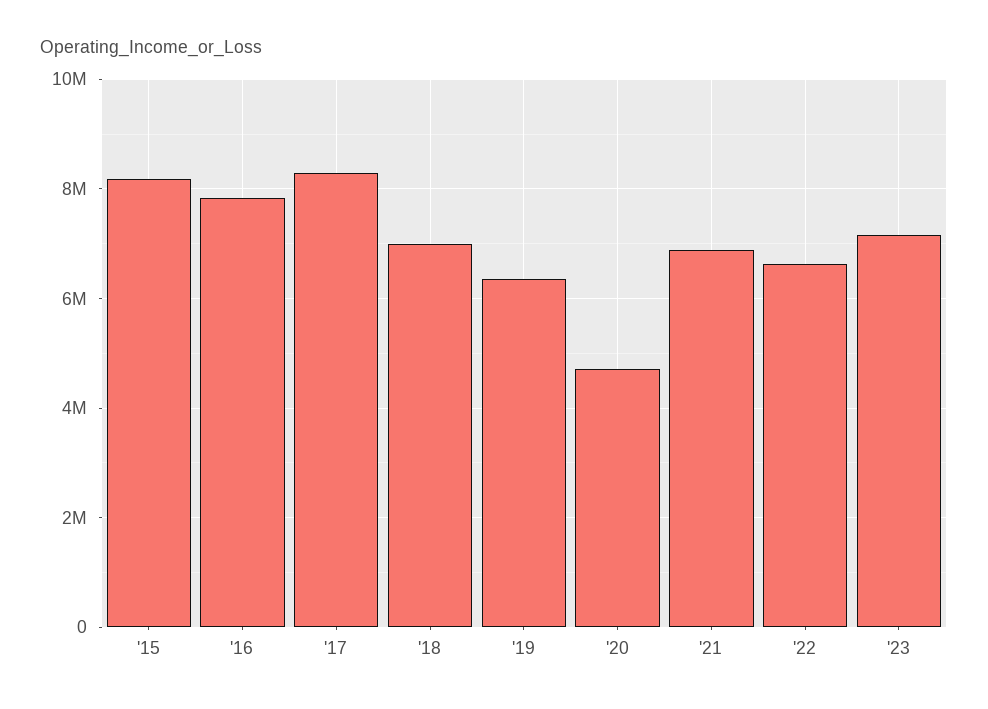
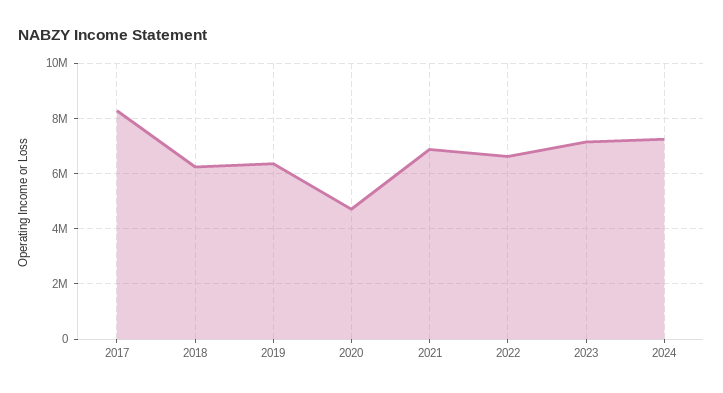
'15: 8200000 -> none
'16: 7800000 -> none
'18: 7000000 -> 6250000
2024: none -> 7250000

